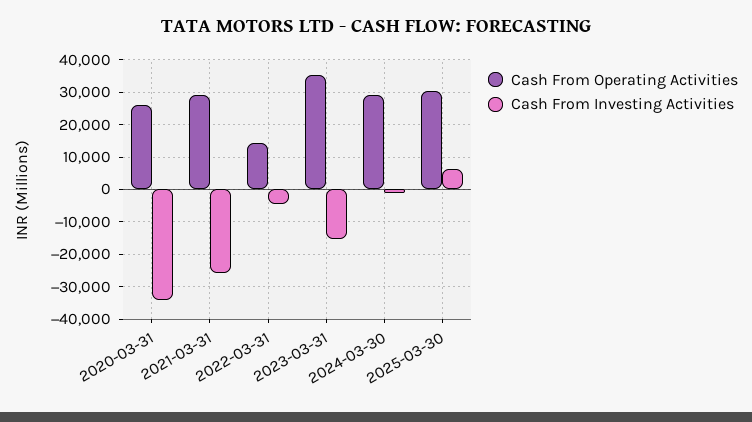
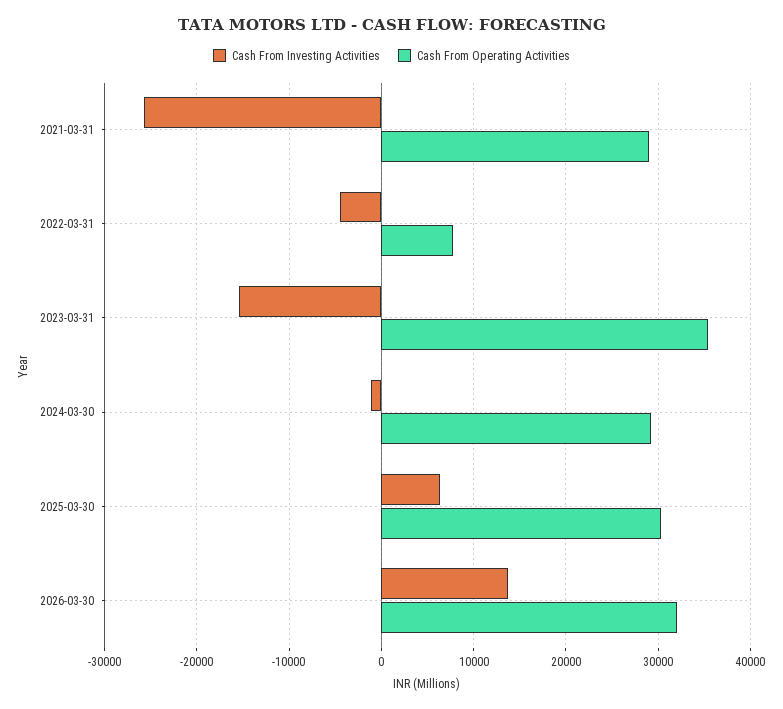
Cash From Operating Activities, 2020-03-31: 26000 -> none
Cash From Investing Activities, 2020-03-31: -34000 -> none
Cash From Operating Activities, 2022-03-31: 14000 -> 8000
Cash From Investing Activities, 2026-03-30: none -> 14000
Cash From Operating Activities, 2026-03-30: none -> 32000

